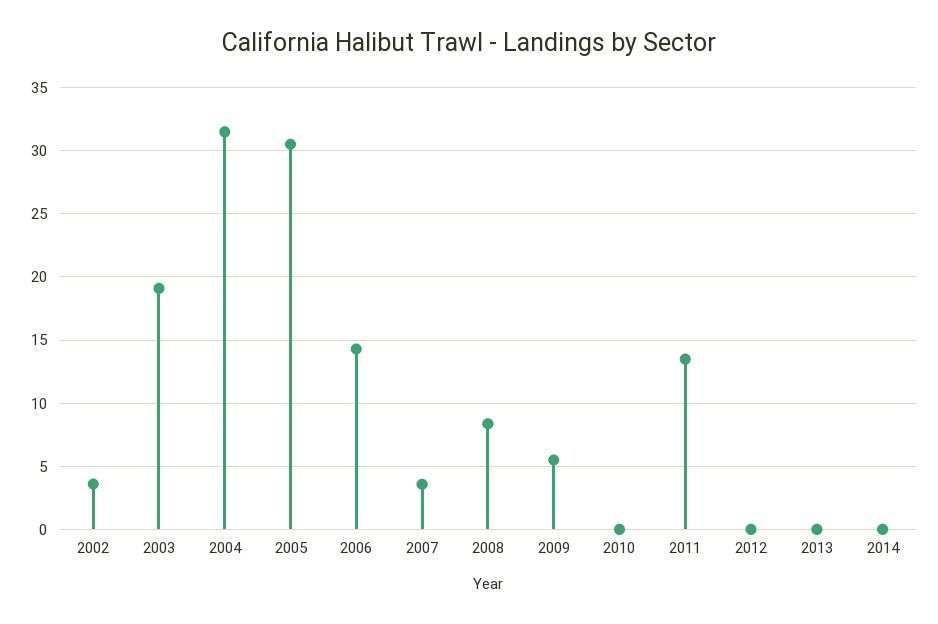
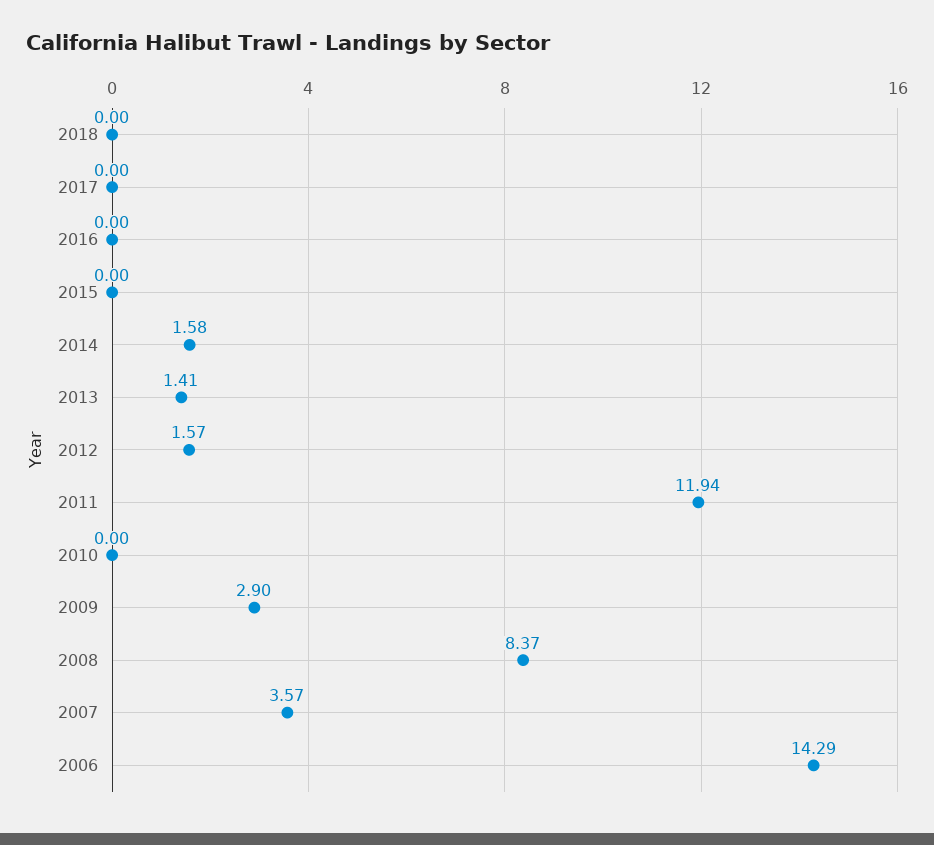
2002: 3.5 -> none
2003: 19 -> none
2004: 31.5 -> none
2005: 30.5 -> none
2009: 5.5 -> 2.9
2011: 13.5 -> 11.94
2012: 0 -> 1.57
2013: 0 -> 1.41
2014: 0 -> 1.58
2018: none -> 0
2017: none -> 0
2016: none -> 0
2015: none -> 0

